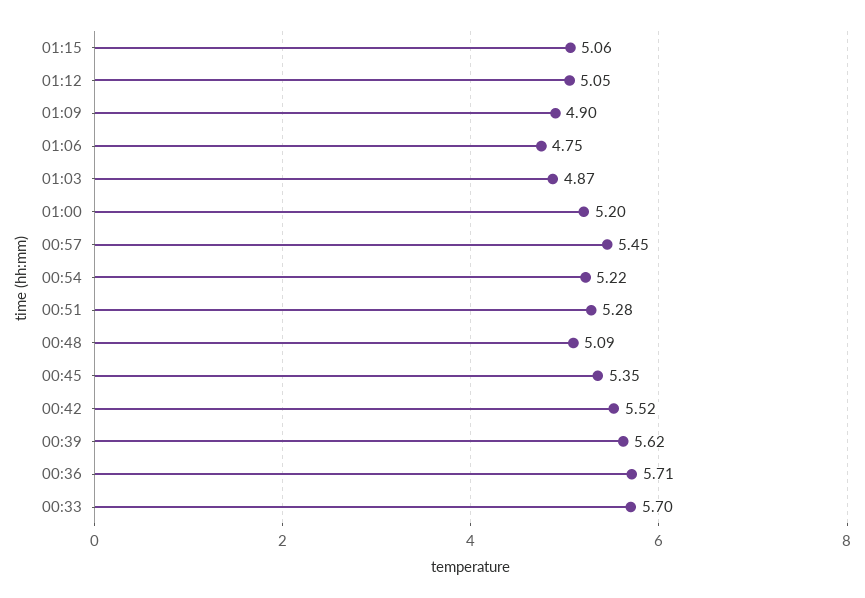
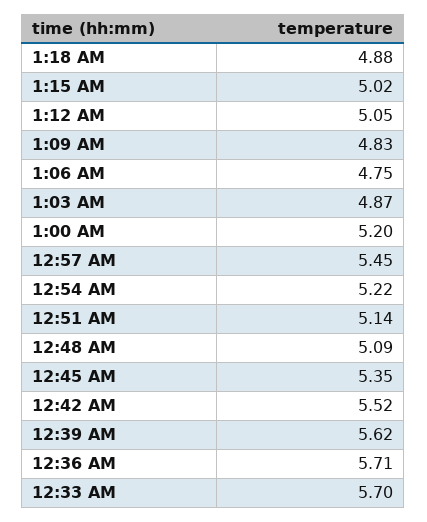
01:15: 5.06 -> 5.02
01:09: 4.9 -> 4.83
00:51: 5.28 -> 5.14
1:18 AM: none -> 4.88

